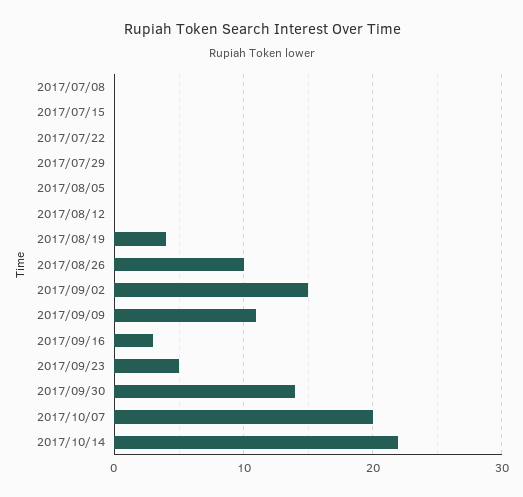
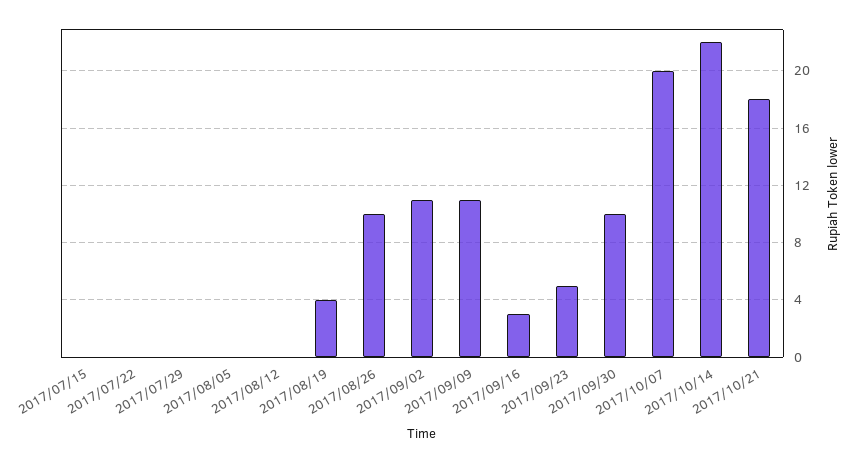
2017/07/08: 0 -> none
2017/09/02: 15 -> 11
2017/09/30: 14 -> 10
2017/10/21: none -> 18

